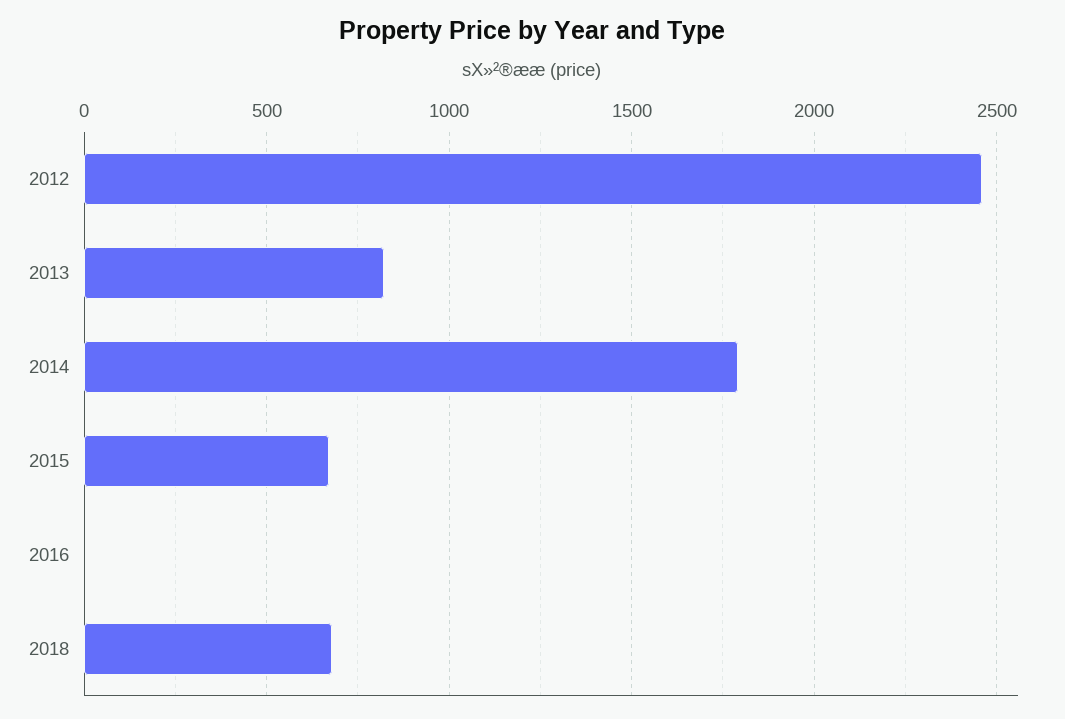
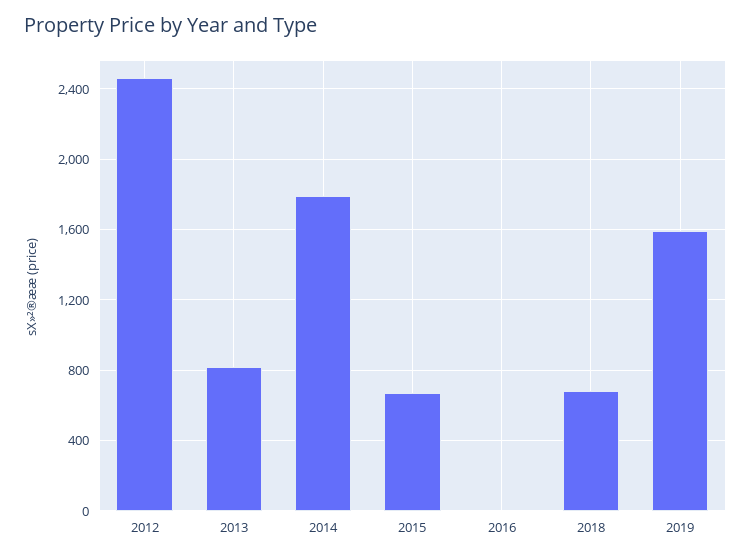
2019: none -> 1600

